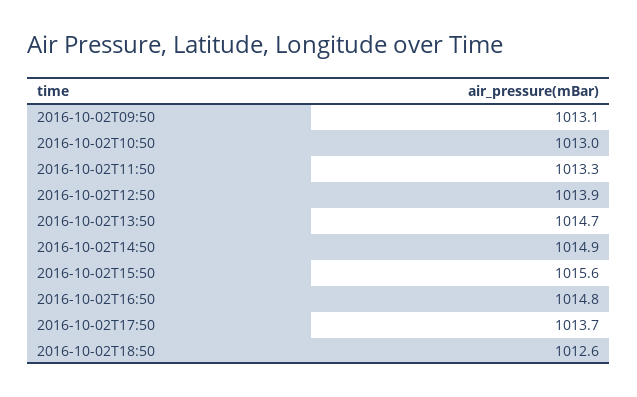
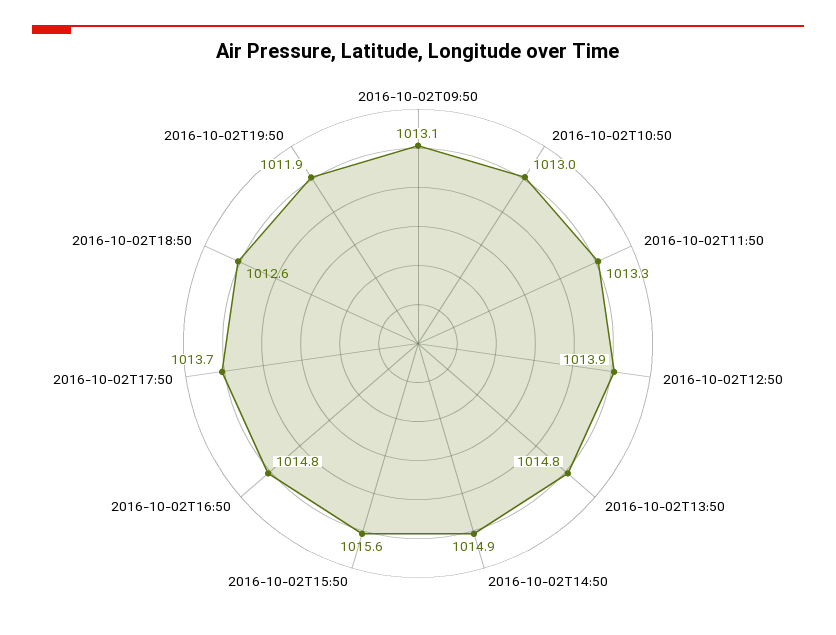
2016-10-02T13:50: 1014.7 -> 1014.8
2016-10-02T19:50: none -> 1011.9

